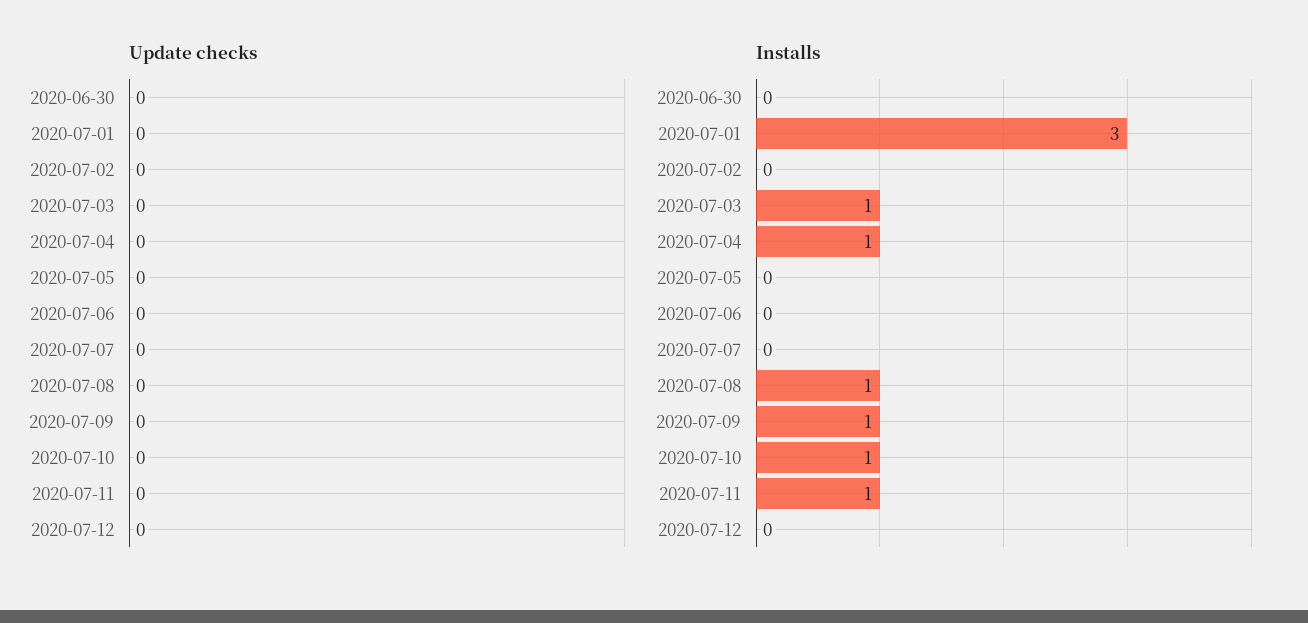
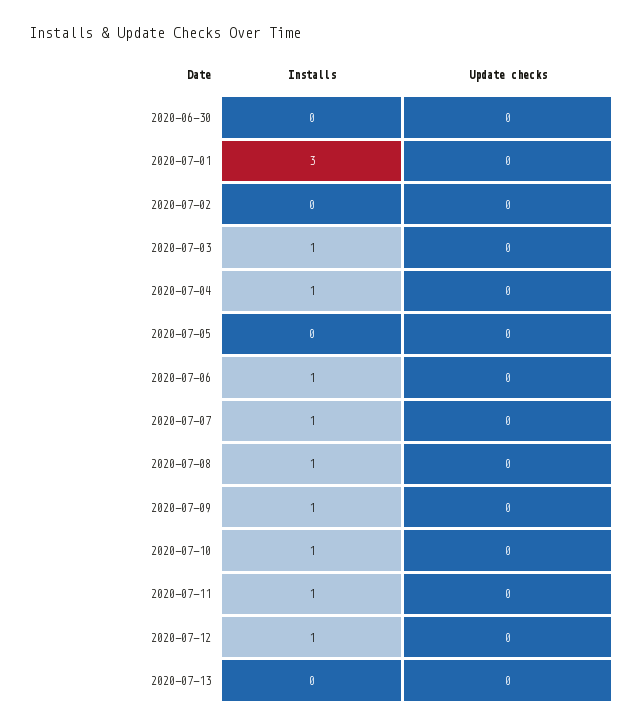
Installs, 2020-07-06: 0 -> 1
Installs, 2020-07-07: 0 -> 1
Installs, 2020-07-12: 0 -> 1
Installs, 2020-07-13: none -> 0
Update checks, 2020-07-13: none -> 0

